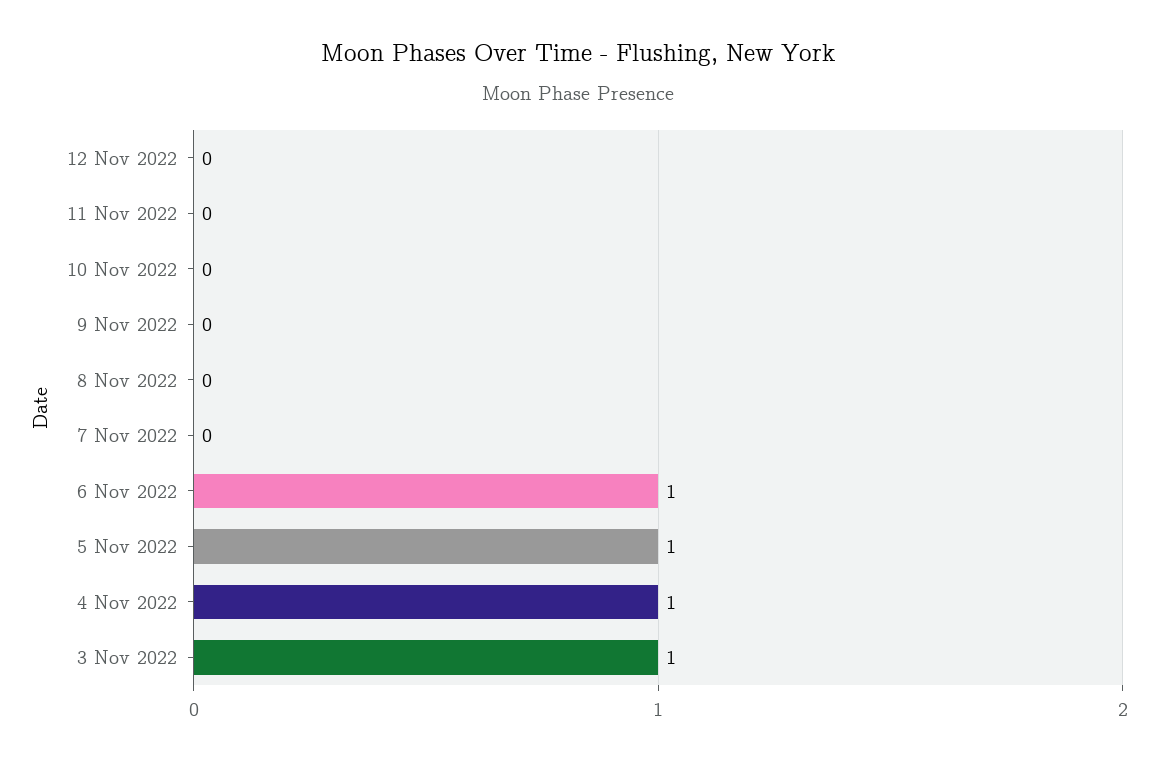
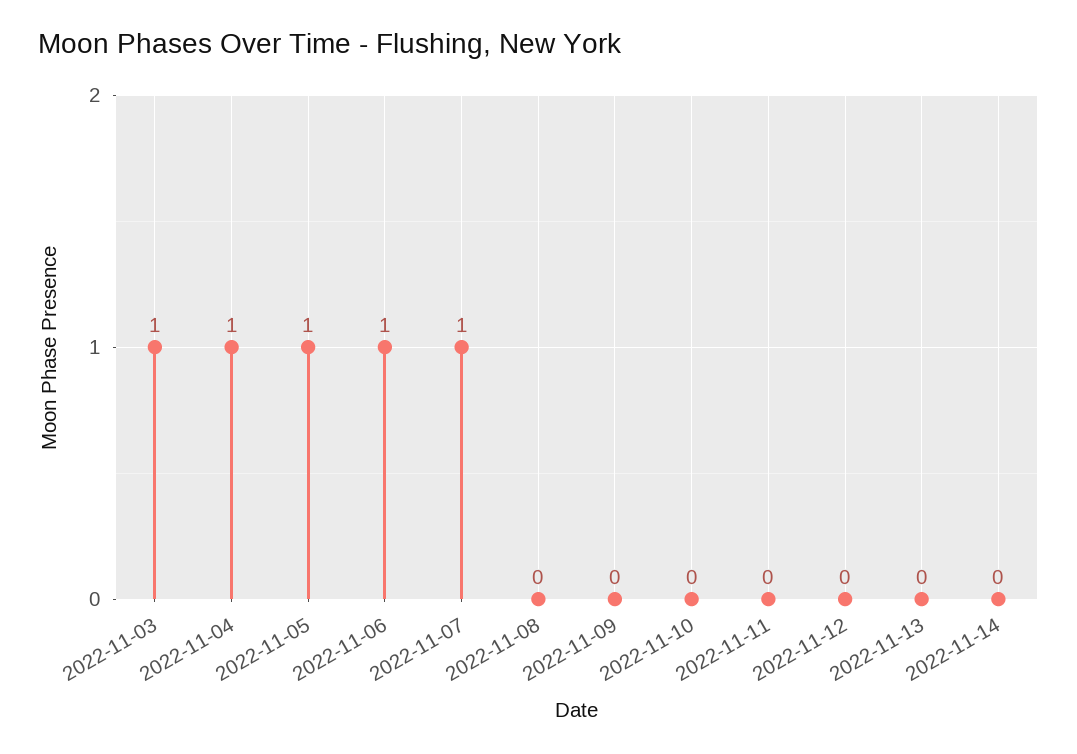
7 Nov 2022: 0 -> 1
2022-11-13: none -> 0
2022-11-14: none -> 0

